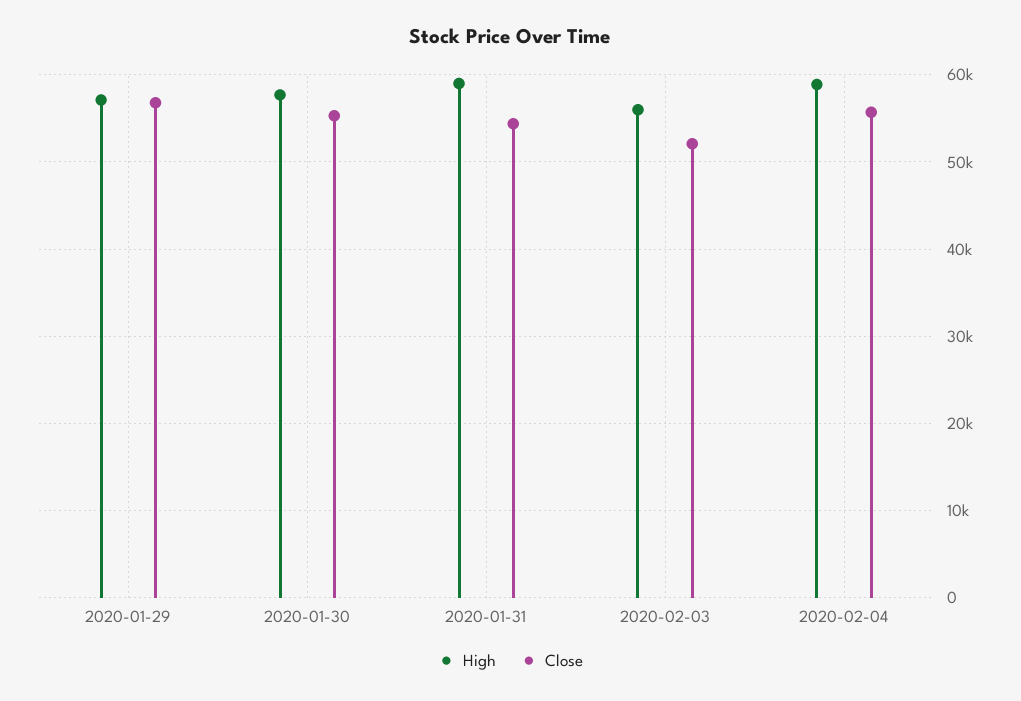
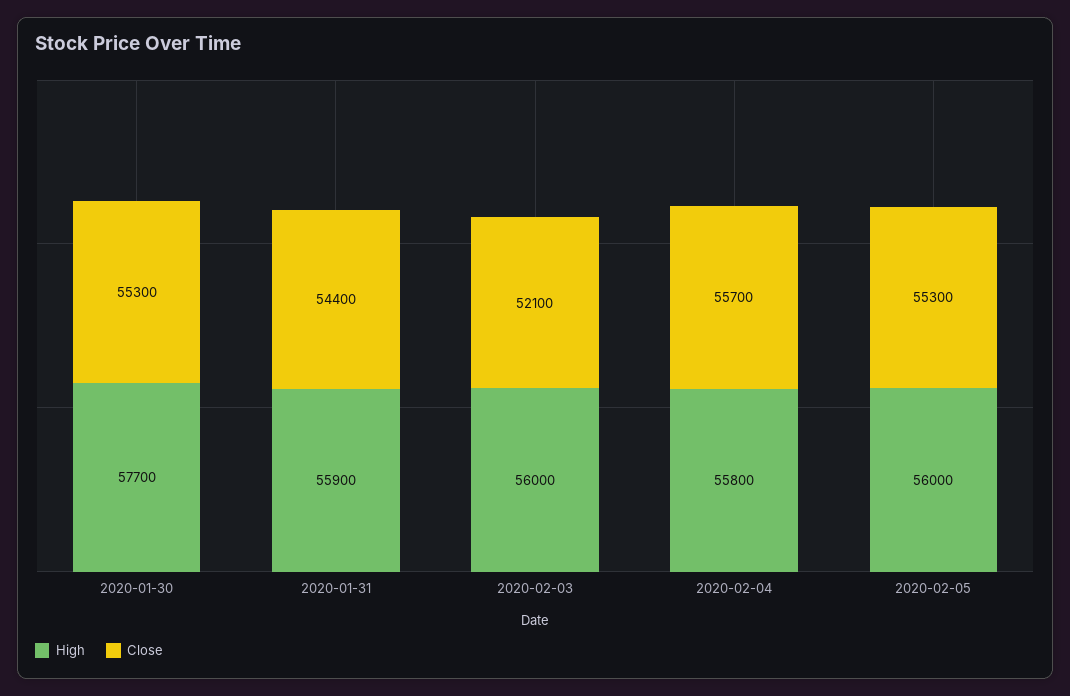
High, 2020-01-29: 57000 -> none
Close, 2020-01-29: 57000 -> none
High, 2020-01-31: 59000 -> 55900
High, 2020-02-04: 59000 -> 55800
High, 2020-02-05: none -> 56000
Close, 2020-02-05: none -> 55300

